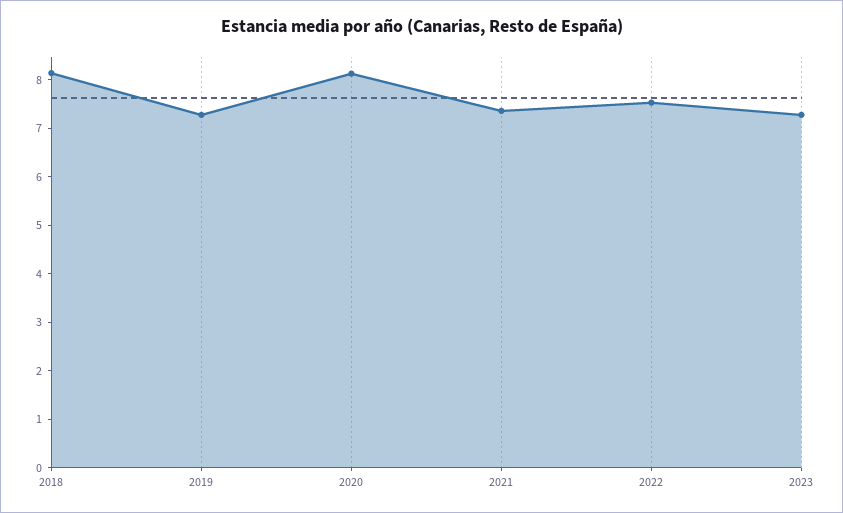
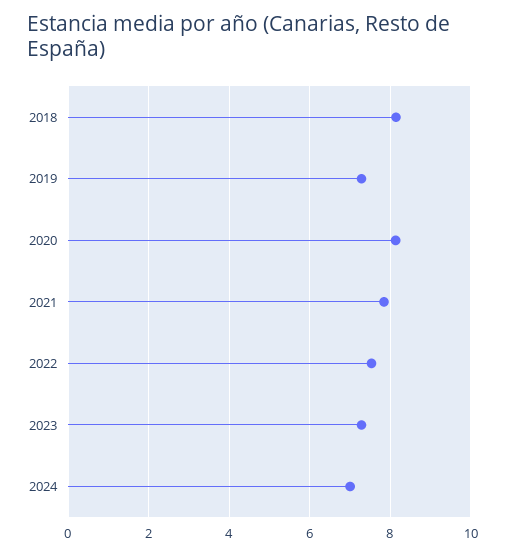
2021: 7.4 -> 7.8
2024: none -> 7

